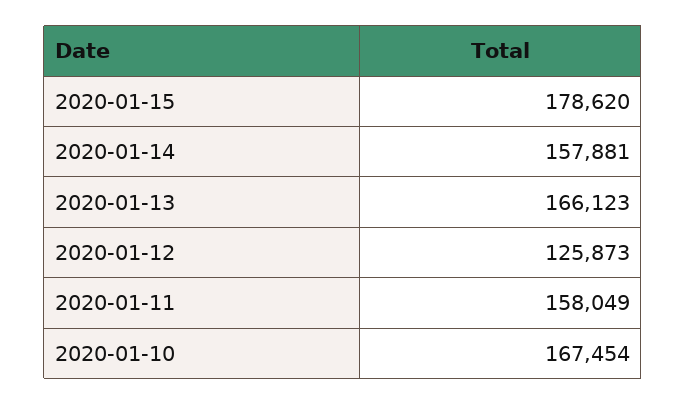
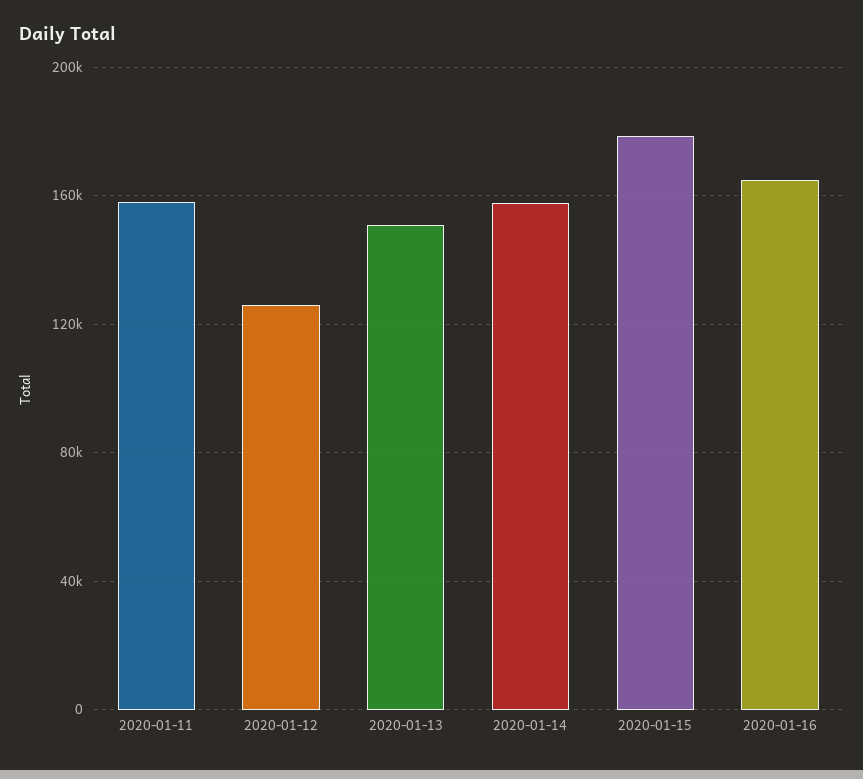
2020-01-13: 166123 -> 150000
2020-01-10: 167454 -> none
2020-01-16: none -> 165000

